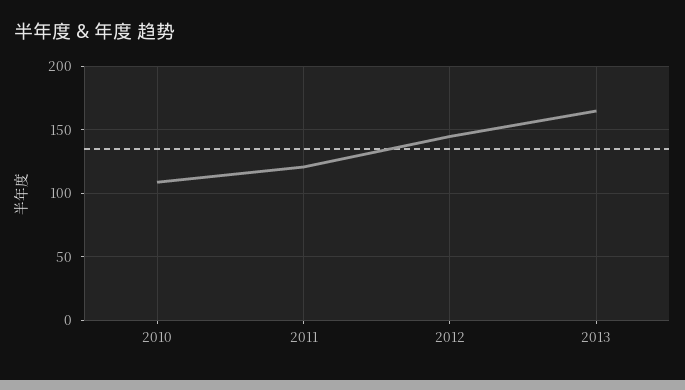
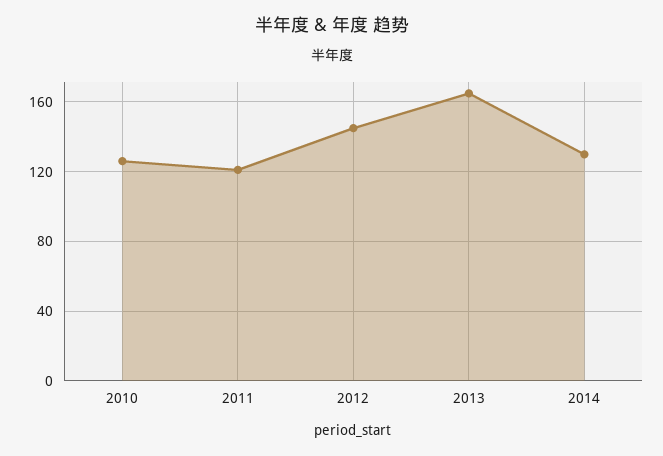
2010: 110 -> 125
2014: none -> 130

